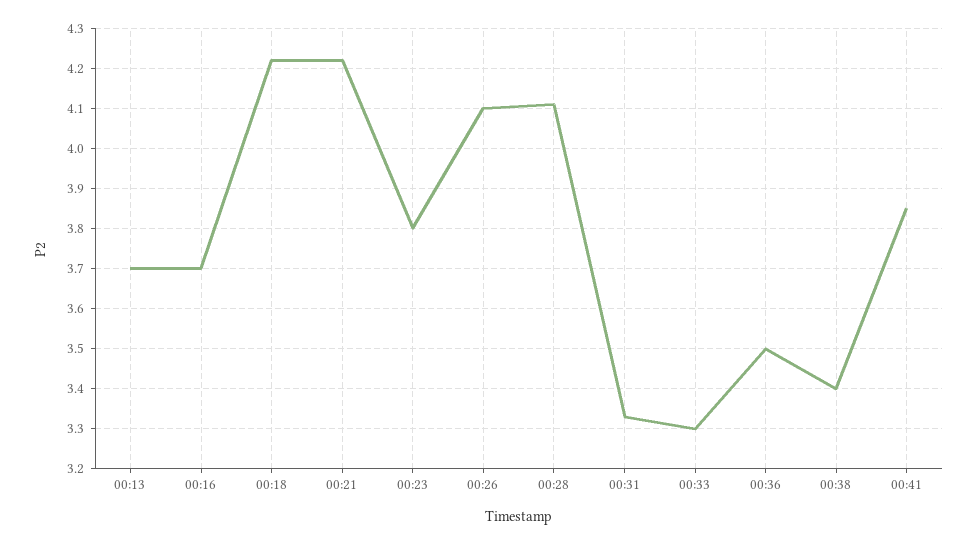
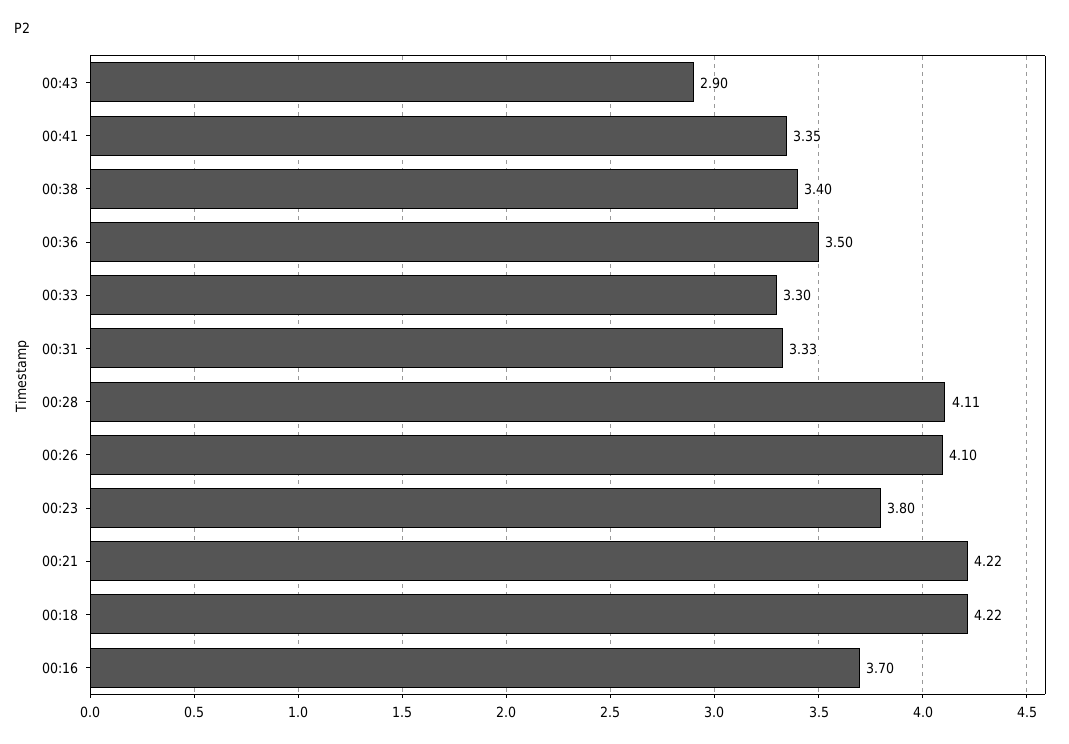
00:13: 3.7 -> none
00:41: 3.85 -> 3.35
00:43: none -> 2.9

